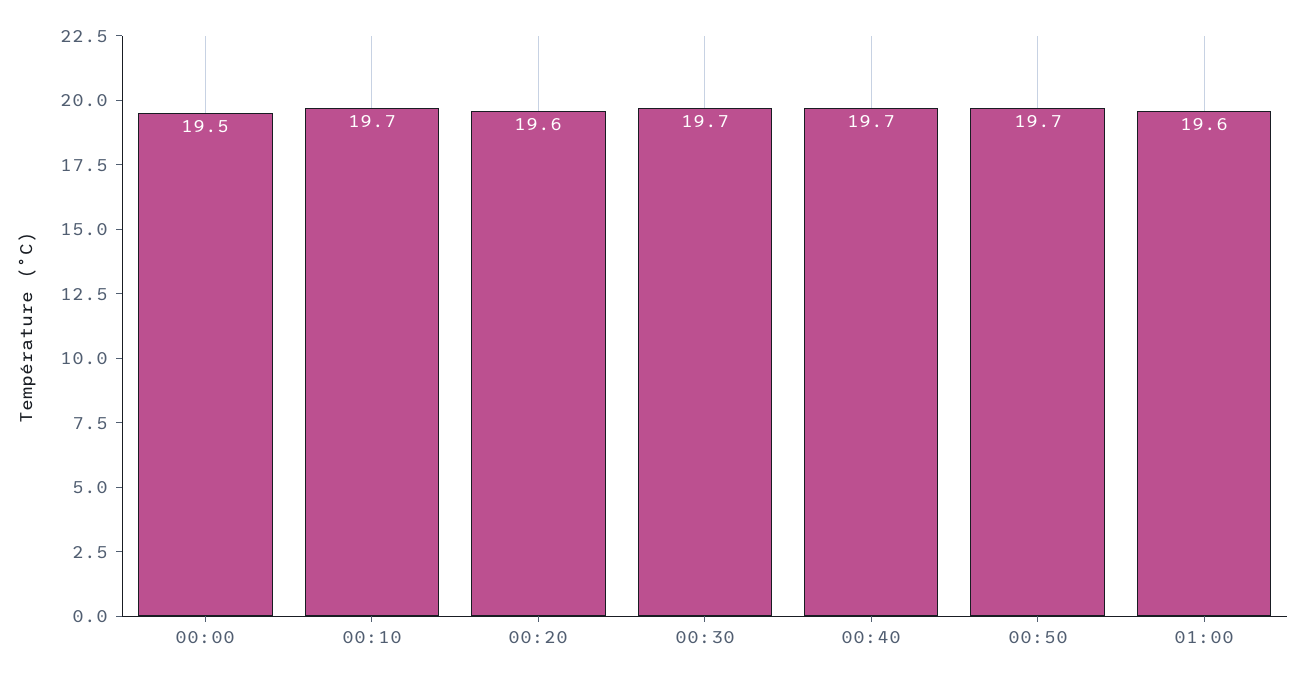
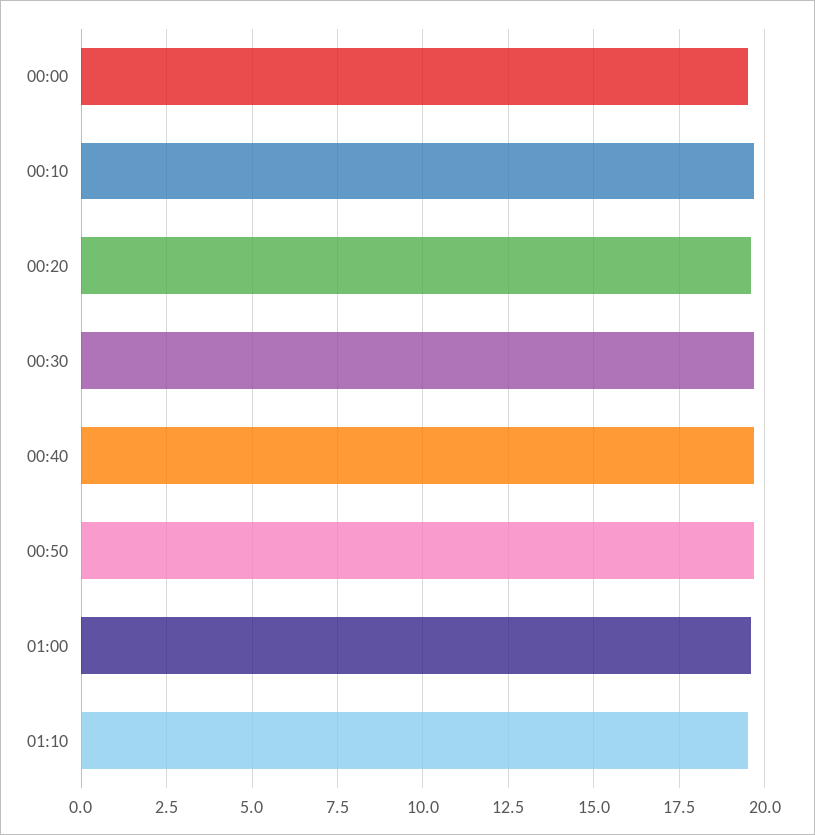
01:10: none -> 19.5

